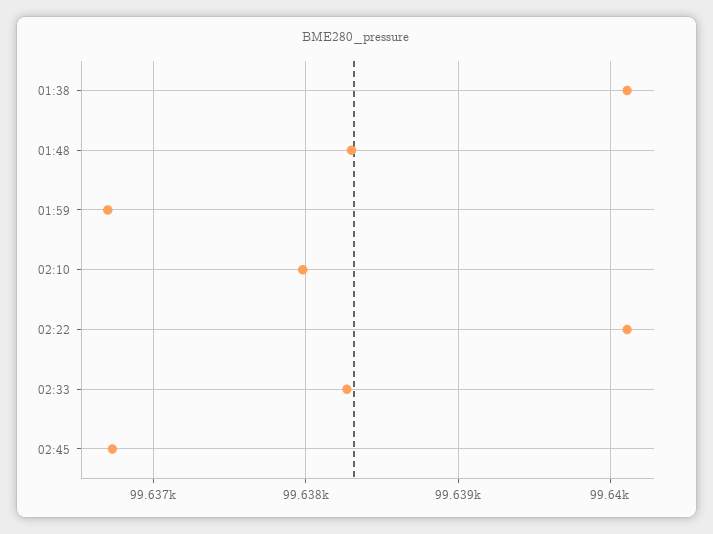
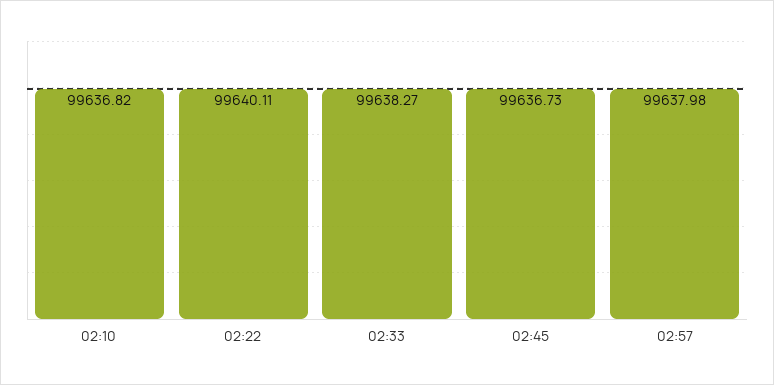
01:38: 99640.1 -> none
01:48: 99638.3 -> none
01:59: 99636.7 -> none
02:10: 99638 -> 99636.82
02:57: none -> 99637.98

